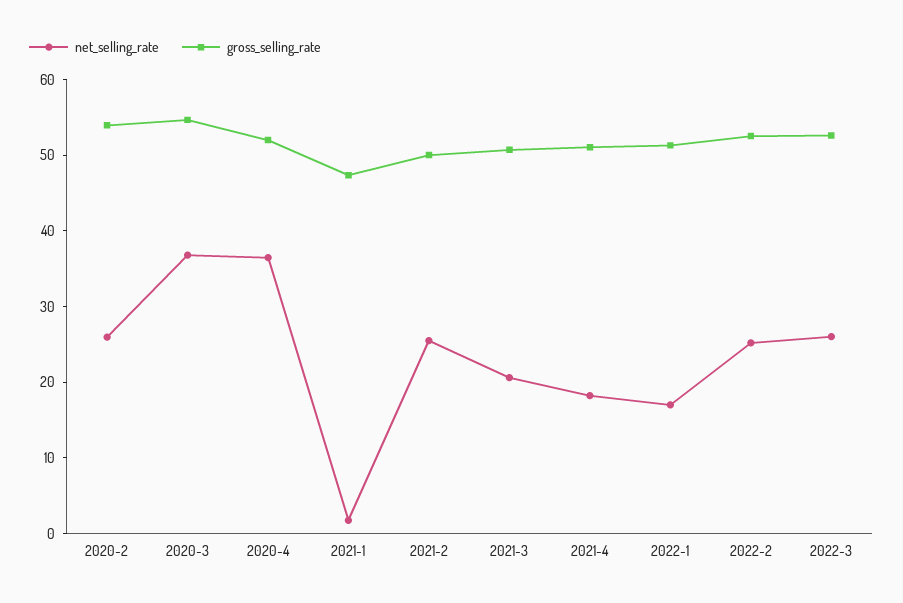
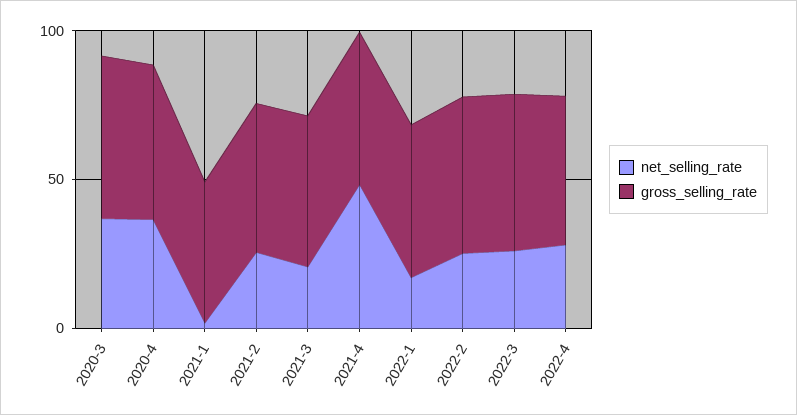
net_selling_rate, 2020-2: 26 -> none
gross_selling_rate, 2020-2: 54 -> none
net_selling_rate, 2021-4: 18 -> 50
net_selling_rate, 2022-4: none -> 30
gross_selling_rate, 2022-4: none -> 50

